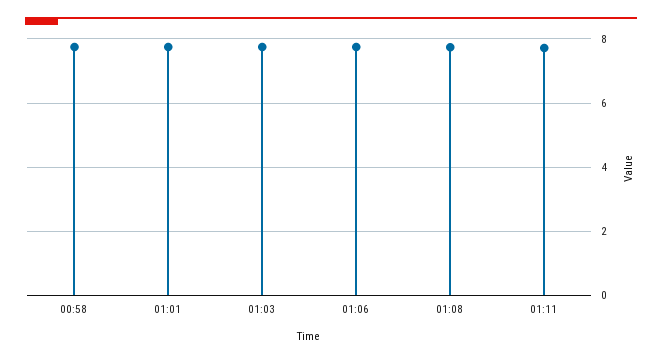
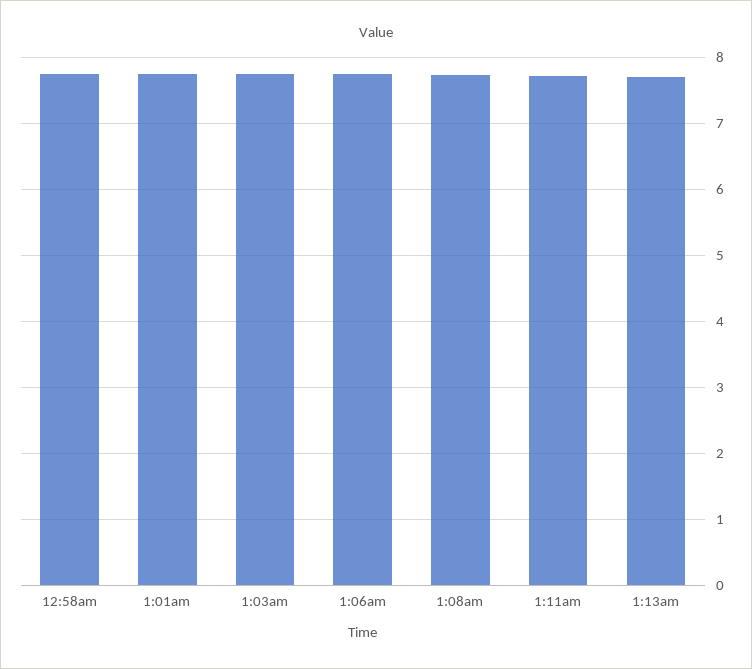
1:13am: none -> 7.7

